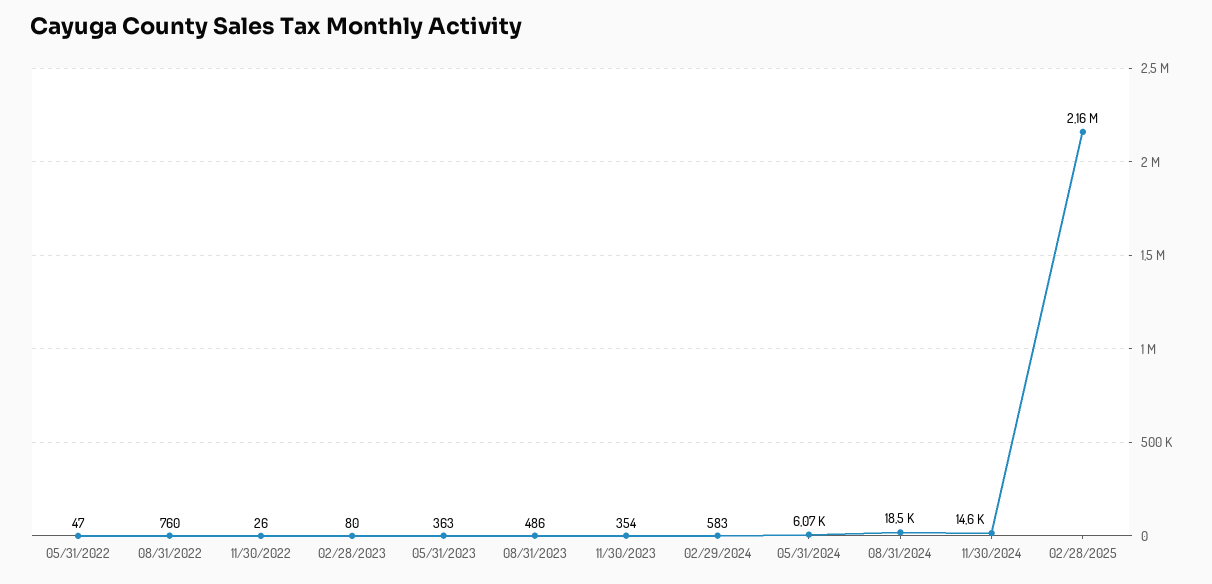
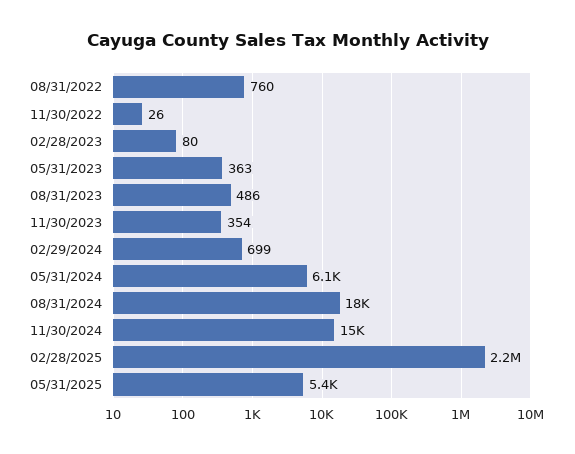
05/31/2022: 47 -> none
02/29/2024: 583 -> 699
05/31/2025: none -> 5400

